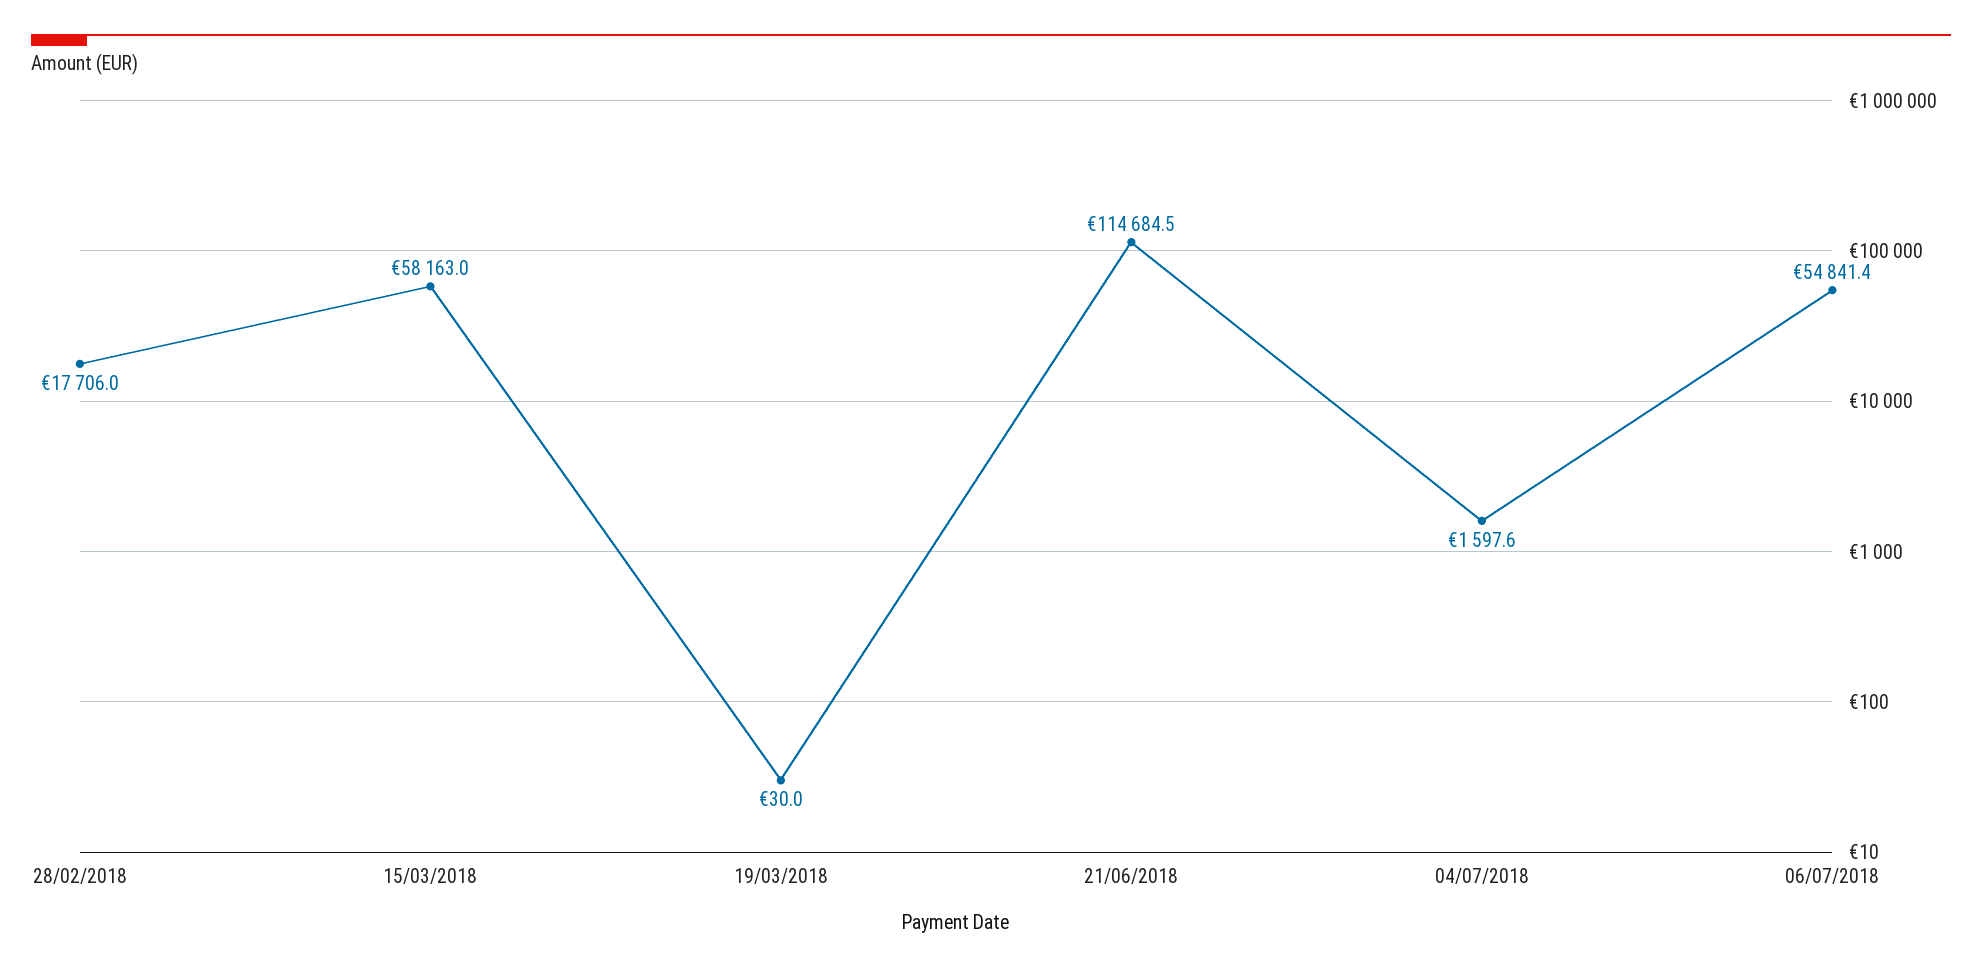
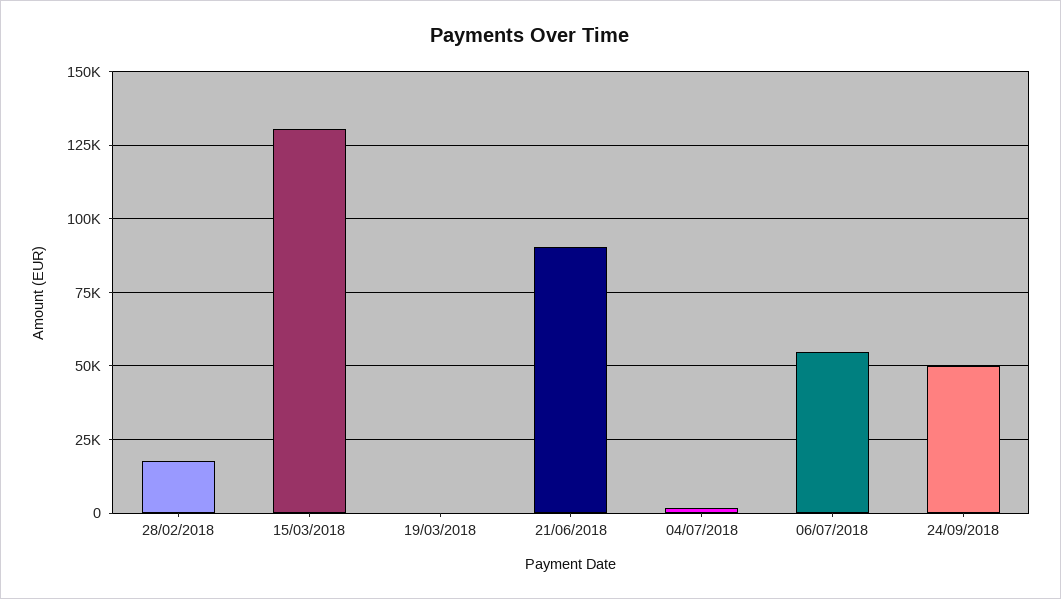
15/03/2018: 58163 -> 130000
21/06/2018: 114684.5 -> 90000
24/09/2018: none -> 50000

